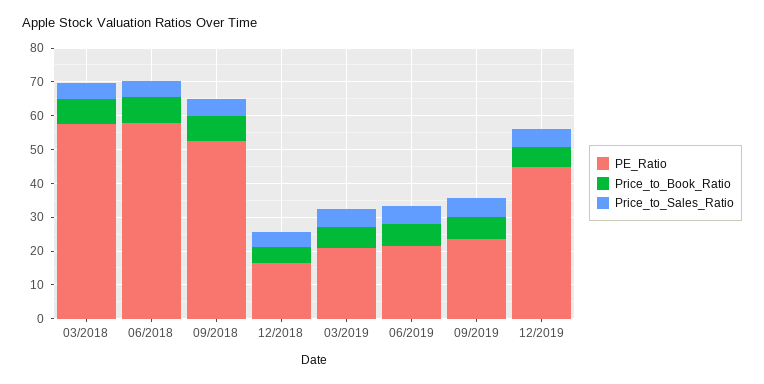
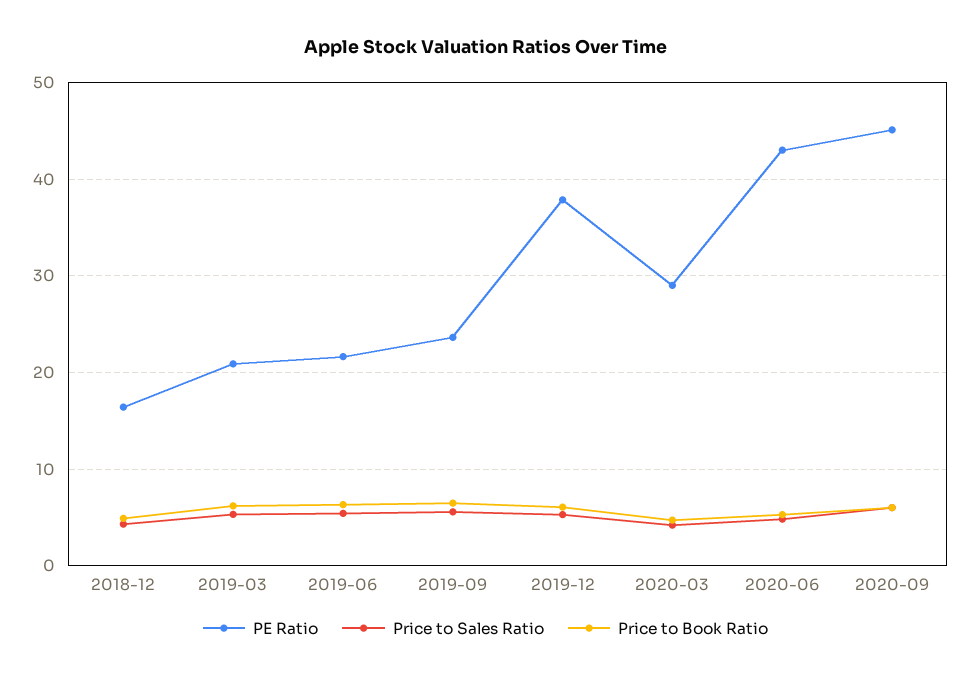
PE_Ratio, 03/2018: 57.5 -> none
Price_to_Book_Ratio, 03/2018: 7.5 -> none
Price_to_Sales_Ratio, 03/2018: 5 -> none
PE_Ratio, 06/2018: 57.5 -> none
Price_to_Book_Ratio, 06/2018: 7.5 -> none
Price_to_Sales_Ratio, 06/2018: 5 -> none
PE_Ratio, 09/2018: 52.5 -> none
Price_to_Book_Ratio, 09/2018: 7.5 -> none
Price_to_Sales_Ratio, 09/2018: 5 -> none
PE_Ratio, 12/2019: 45 -> 38
PE_Ratio, 2020-03: none -> 29
Price_to_Sales_Ratio, 2020-03: none -> 4
Price_to_Book_Ratio, 2020-03: none -> 5
PE_Ratio, 2020-06: none -> 43
Price_to_Sales_Ratio, 2020-06: none -> 5
Price_to_Book_Ratio, 2020-06: none -> 5
PE_Ratio, 2020-09: none -> 45
Price_to_Sales_Ratio, 2020-09: none -> 6
Price_to_Book_Ratio, 2020-09: none -> 6

